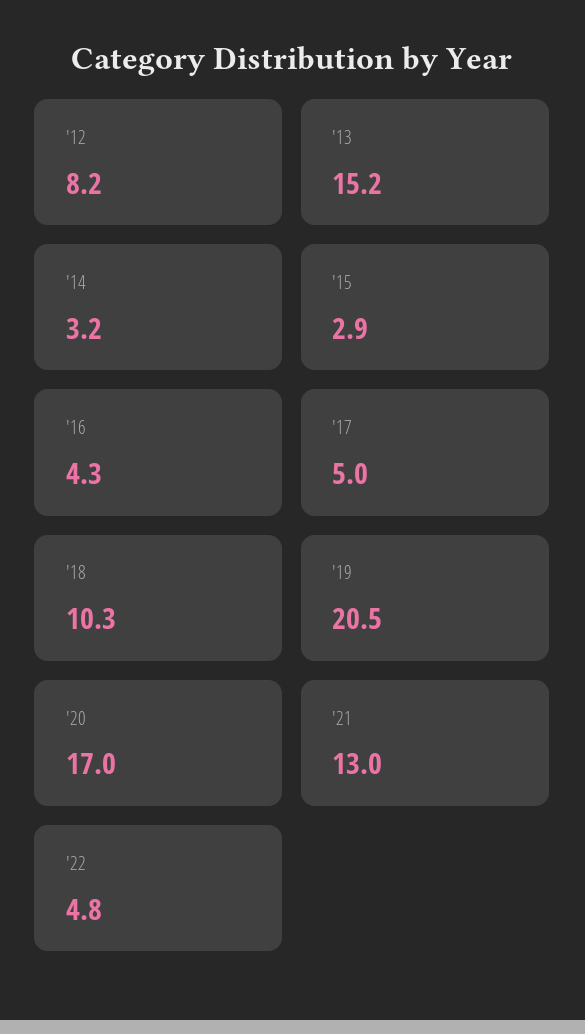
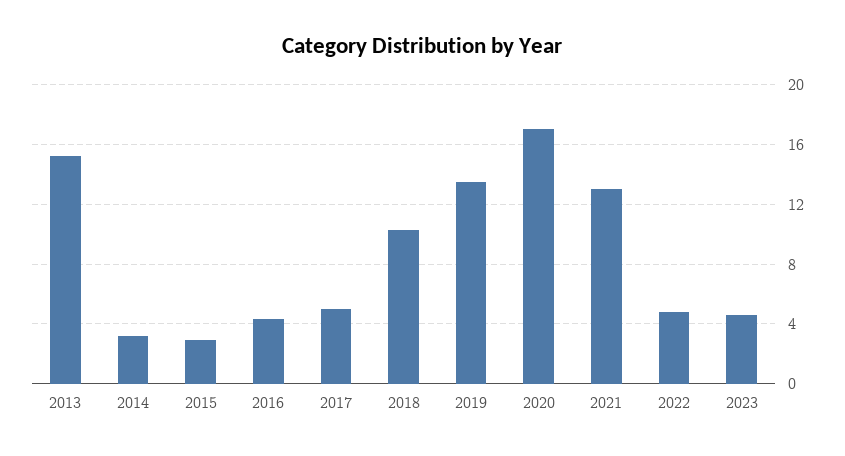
'12: 8.2 -> none
'19: 20.5 -> 13.5
2023: none -> 4.5

